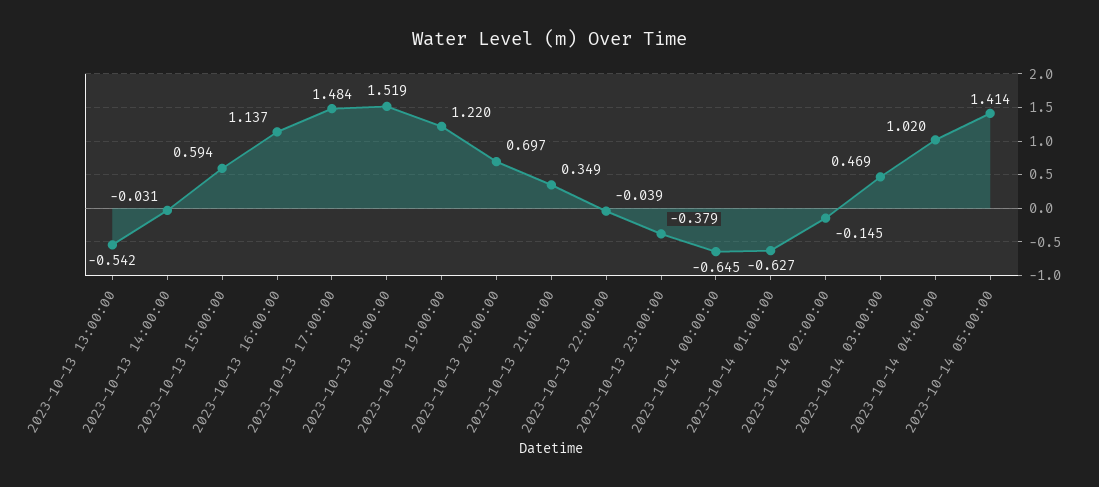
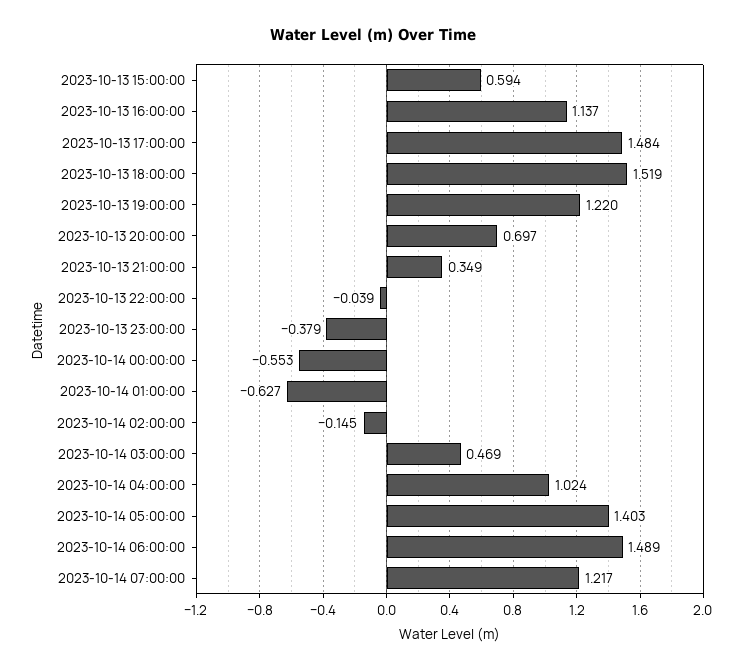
2023-10-13 13:00:00: -0.542 -> none
2023-10-13 14:00:00: -0.031 -> none
2023-10-14 00:00:00: -0.645 -> -0.553
2023-10-14 04:00:00: 1.02 -> 1.024
2023-10-14 05:00:00: 1.414 -> 1.403
2023-10-14 06:00:00: none -> 1.489
2023-10-14 07:00:00: none -> 1.217

